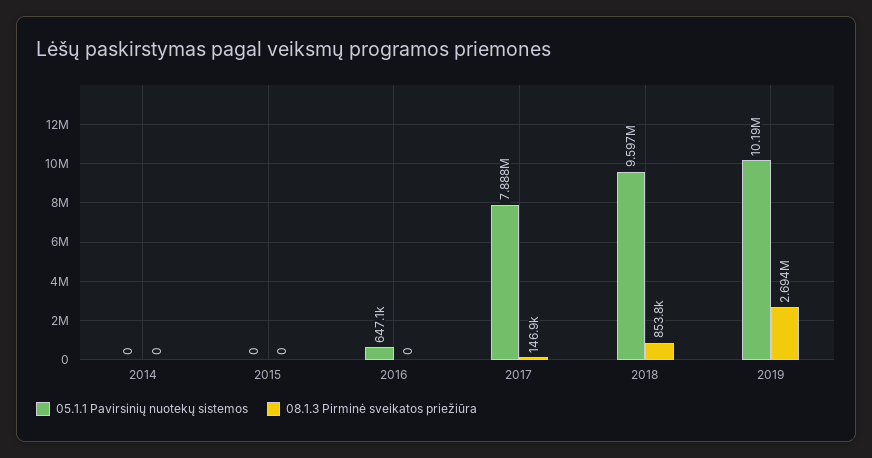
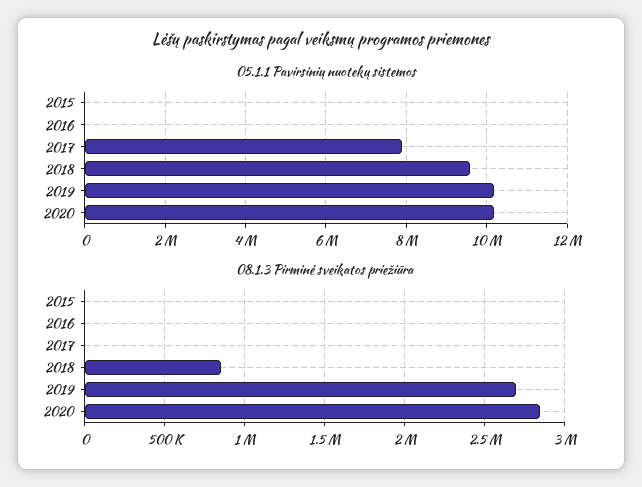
05.1.1 Pavirsinių nuotekų sistemos, 2014: 0 -> none
08.1.3 Pirminė sveikatos priežiūra, 2014: 0 -> none
05.1.1 Pavirsinių nuotekų sistemos, 2016: 647100 -> 0
08.1.3 Pirminė sveikatos priežiūra, 2017: 146900 -> 0
05.1.1 Pavirsinių nuotekų sistemos, 2020: none -> 10200000
08.1.3 Pirminė sveikatos priežiūra, 2020: none -> 2850000

